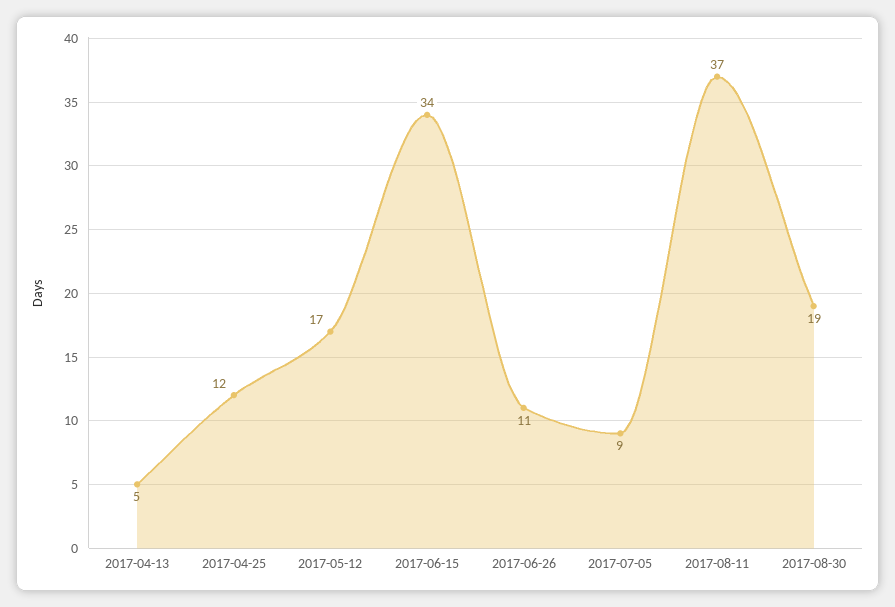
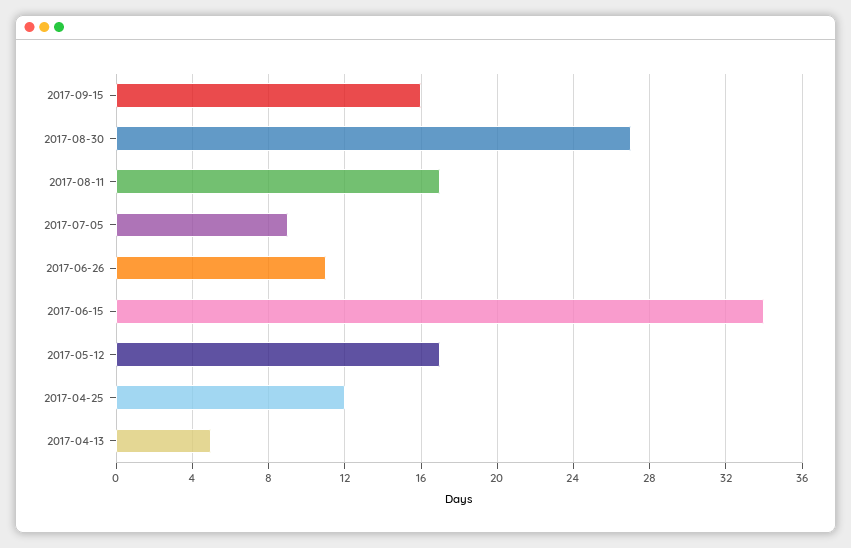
2017-08-11: 37 -> 17
2017-08-30: 19 -> 27
2017-09-15: none -> 16

